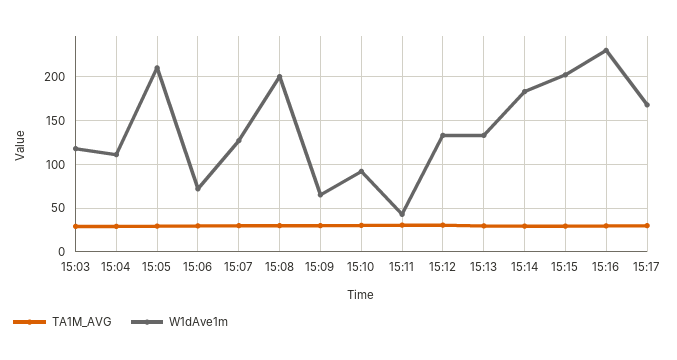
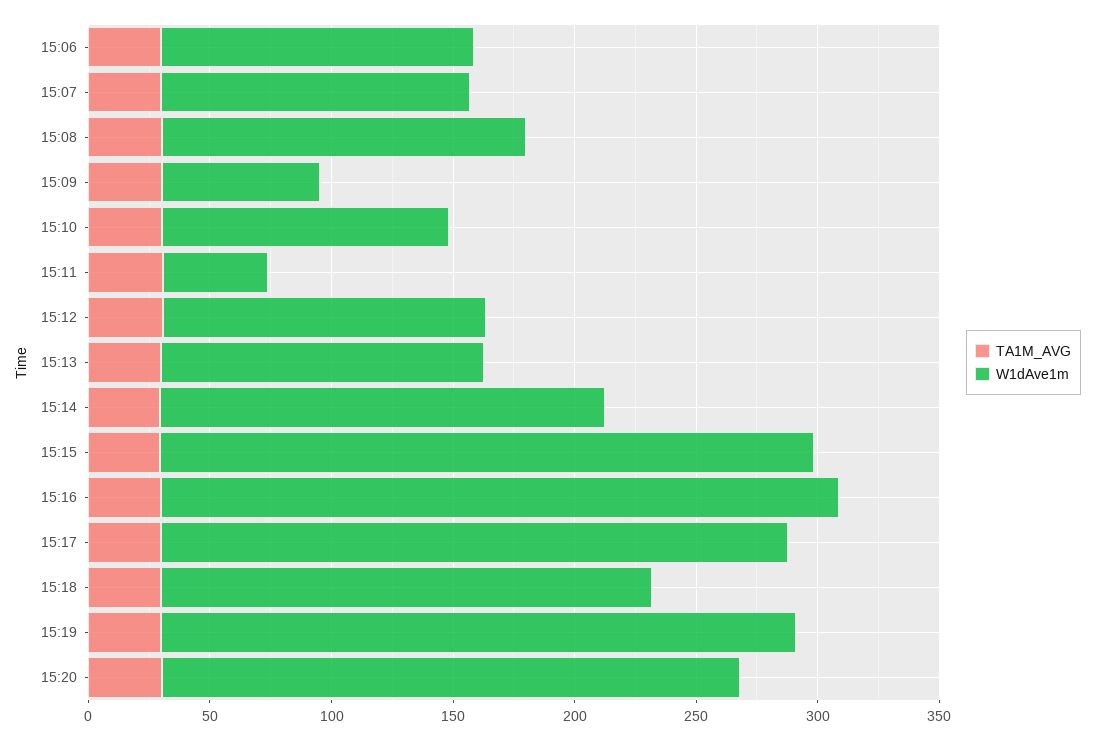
TA1M_AVG, 15:03: 30 -> none
W1dAve1m, 15:03: 120 -> none
TA1M_AVG, 15:04: 30 -> none
W1dAve1m, 15:04: 110 -> none
TA1M_AVG, 15:05: 30 -> none
W1dAve1m, 15:05: 210 -> none
W1dAve1m, 15:06: 70 -> 130
W1dAve1m, 15:08: 200 -> 150
W1dAve1m, 15:10: 90 -> 120
W1dAve1m, 15:15: 200 -> 270
W1dAve1m, 15:16: 230 -> 280
W1dAve1m, 15:17: 170 -> 260
TA1M_AVG, 15:18: none -> 30
W1dAve1m, 15:18: none -> 200
TA1M_AVG, 15:19: none -> 30
W1dAve1m, 15:19: none -> 260
TA1M_AVG, 15:20: none -> 30
W1dAve1m, 15:20: none -> 240

